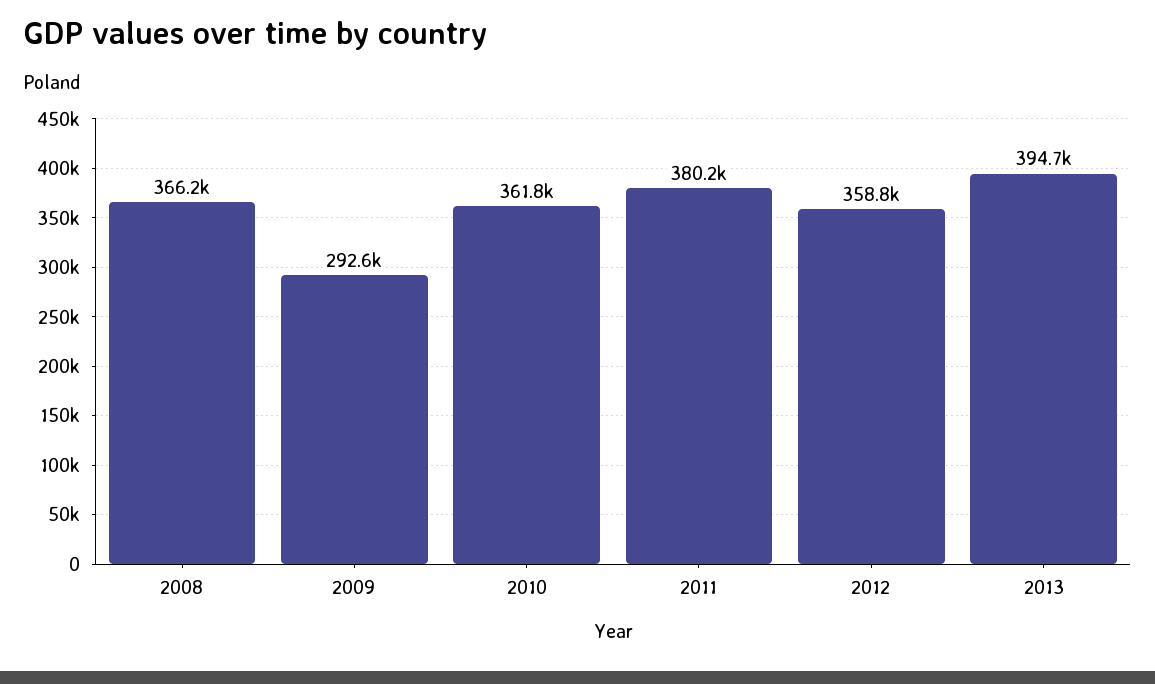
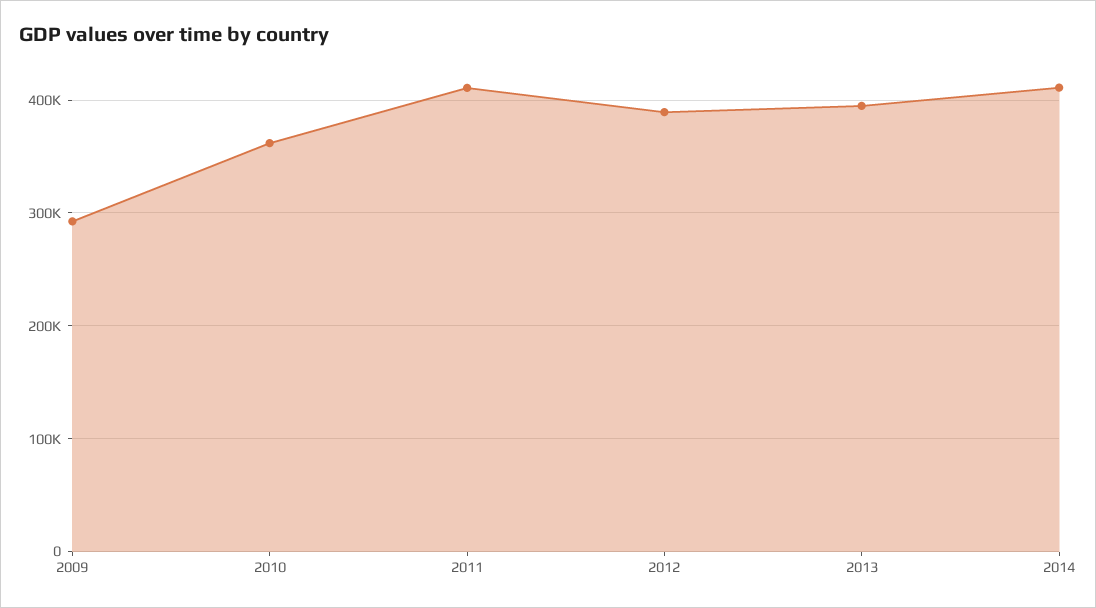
2008: 366200 -> none
2011: 380200 -> 410000
2012: 358800 -> 390000
2014: none -> 410000

